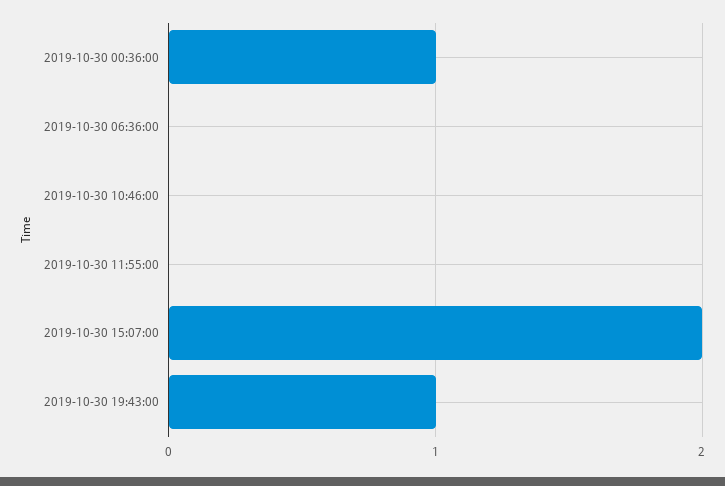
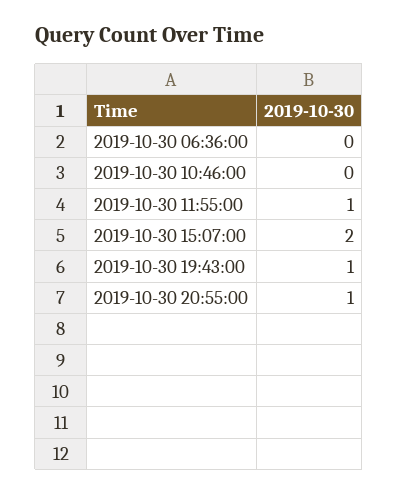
2019-10-30 00:36:00: 1 -> none
2019-10-30 11:55:00: 0 -> 1
2019-10-30 20:55:00: none -> 1

